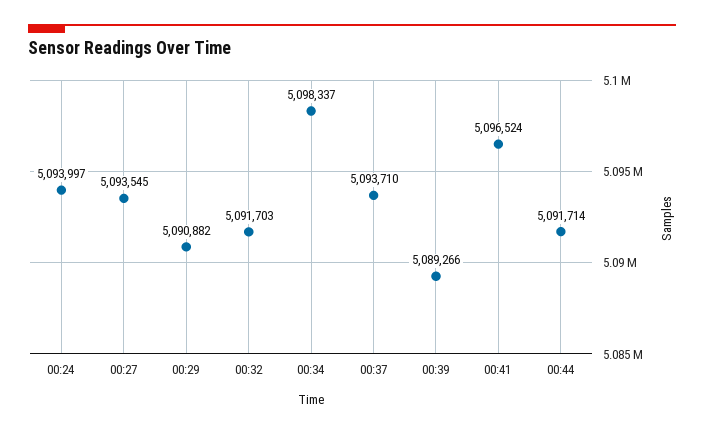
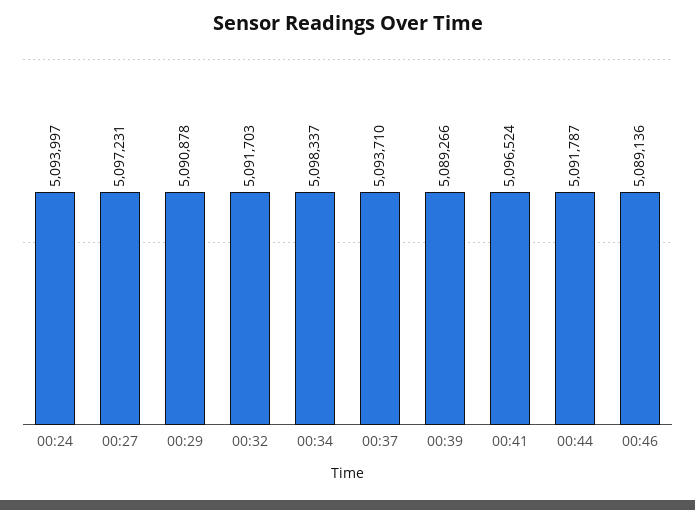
00:27: 5093545 -> 5097231
00:29: 5090882 -> 5090878
00:44: 5091714 -> 5091787
00:46: none -> 5089136

